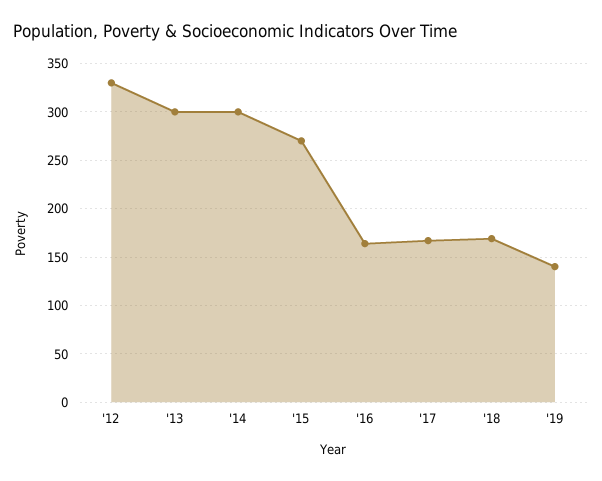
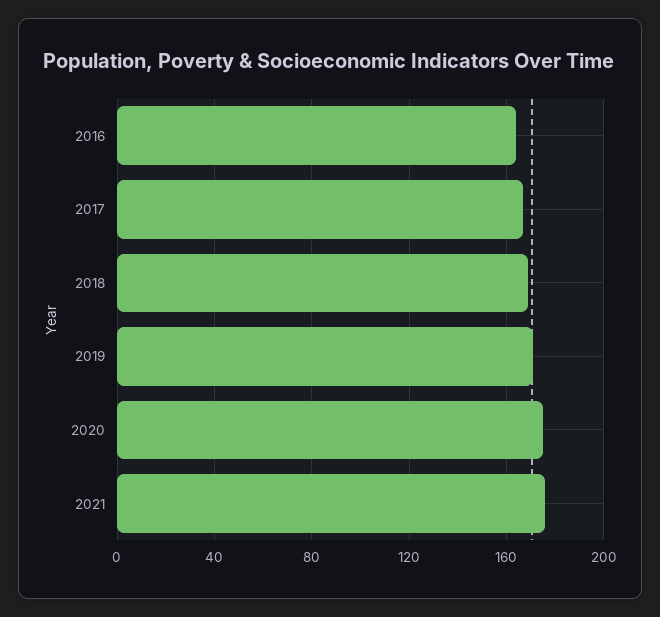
'12: 330 -> none
'13: 300 -> none
'14: 300 -> none
'15: 270 -> none
'19: 140 -> 170
2020: none -> 175
2021: none -> 175

